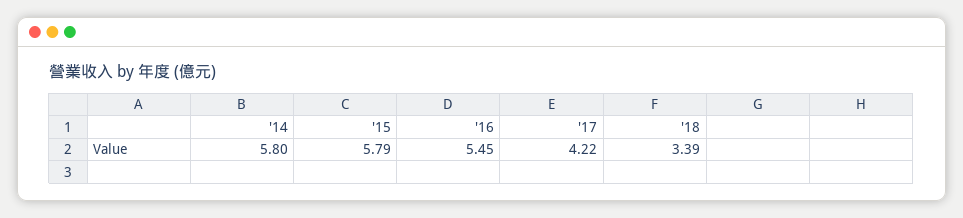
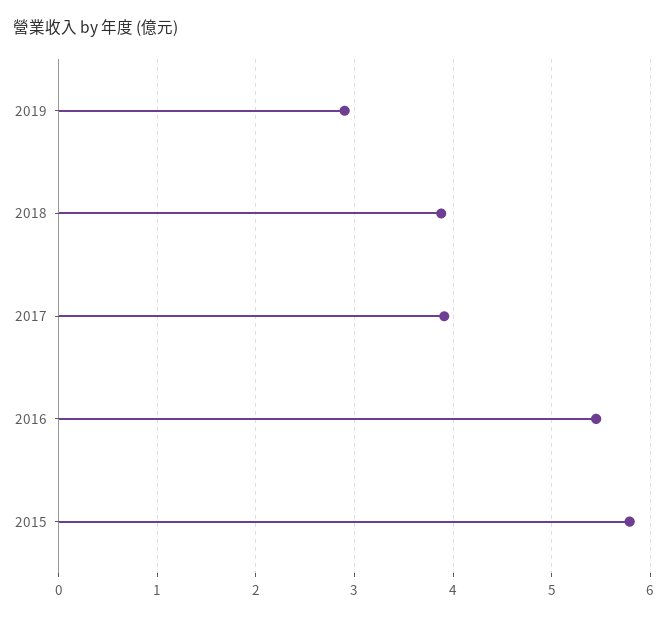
'14: 5.8 -> none
'17: 4.22 -> 3.9
'18: 3.39 -> 3.9
2019: none -> 2.9

